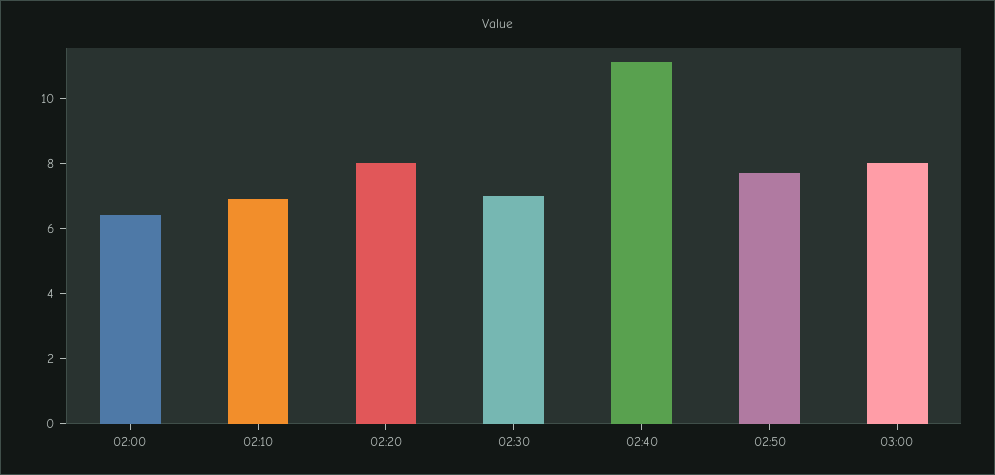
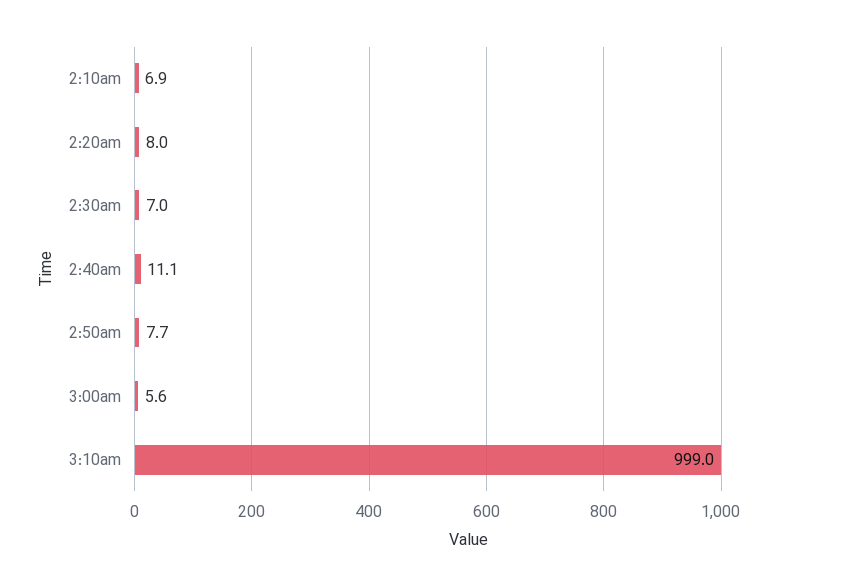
02:00: 6.5 -> none
03:00: 8 -> 5.6
3:10am: none -> 999

